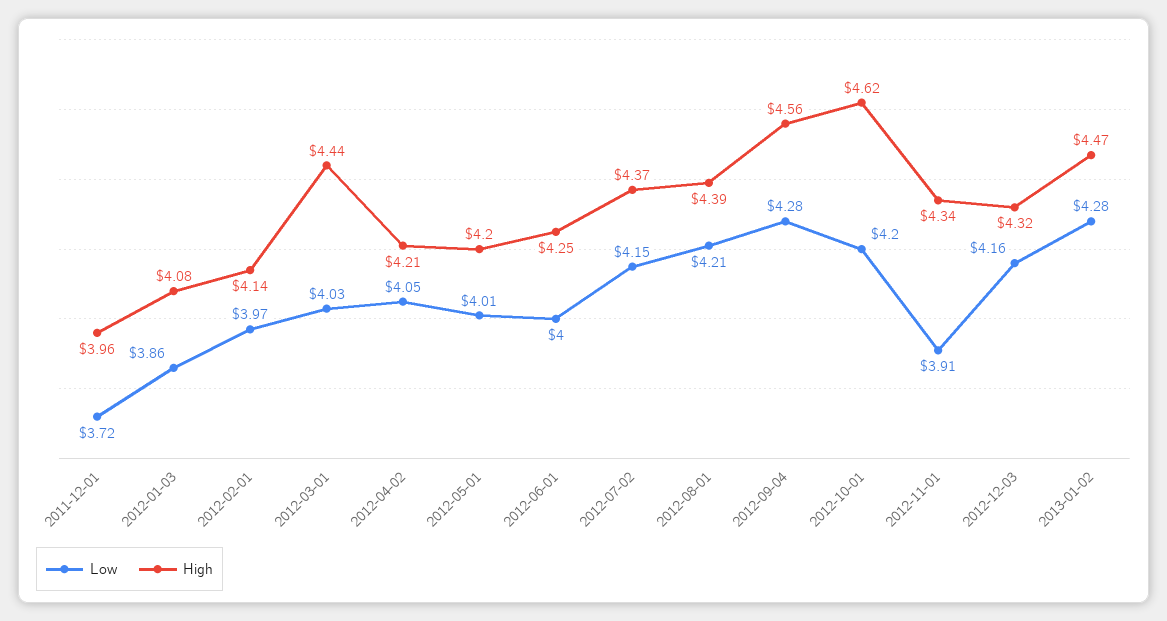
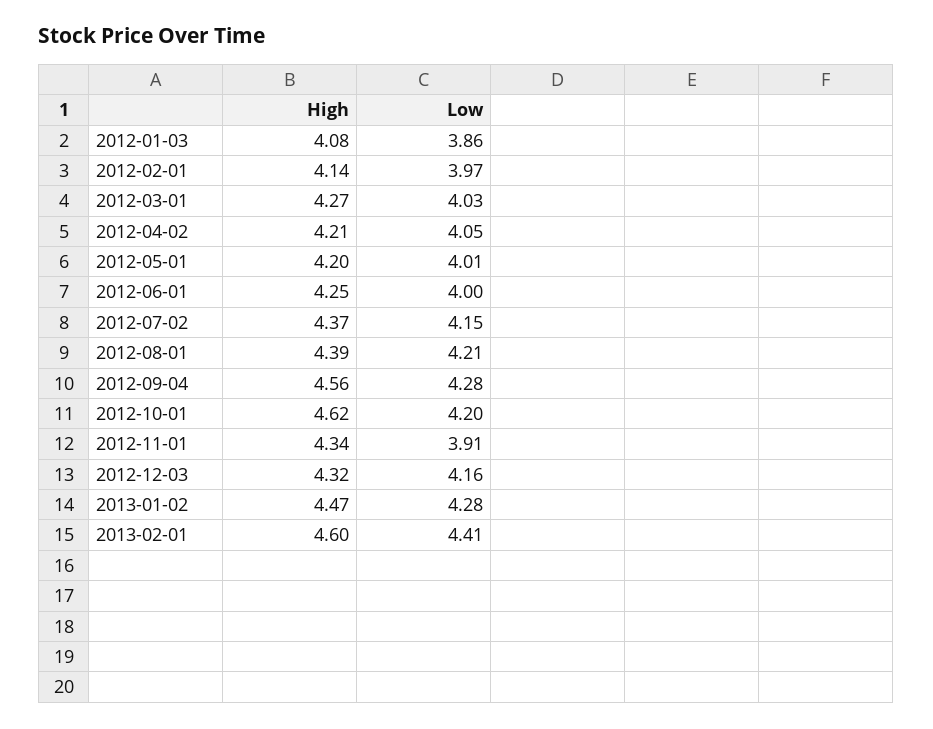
Low, 2011-12-01: 3.72 -> none
High, 2011-12-01: 3.96 -> none
High, 2012-03-01: 4.44 -> 4.27
High, 2013-02-01: none -> 4.6
Low, 2013-02-01: none -> 4.41

